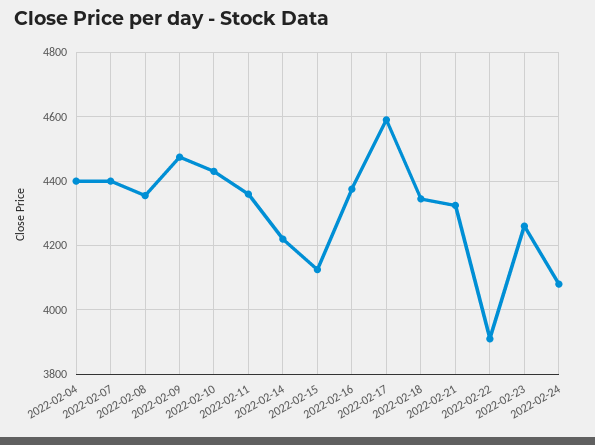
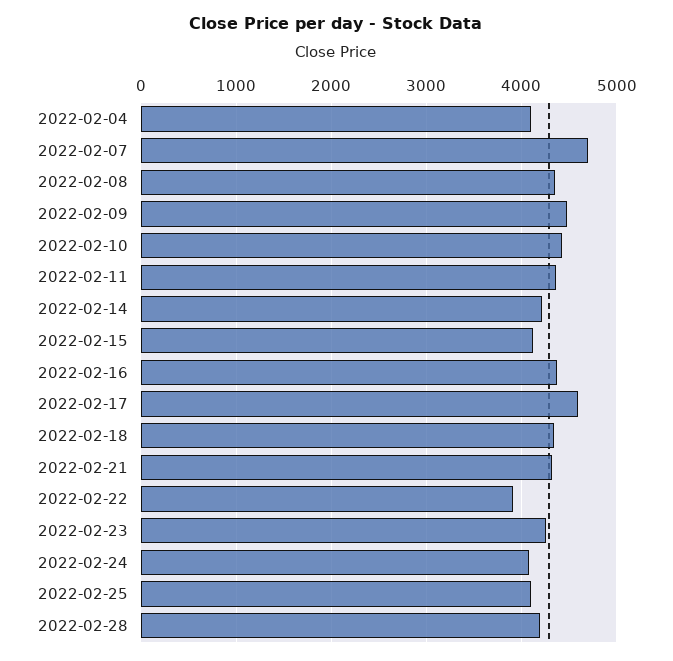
2022-02-04: 4400 -> 4100
2022-02-07: 4400 -> 4700
2022-02-25: none -> 4100
2022-02-28: none -> 4200

